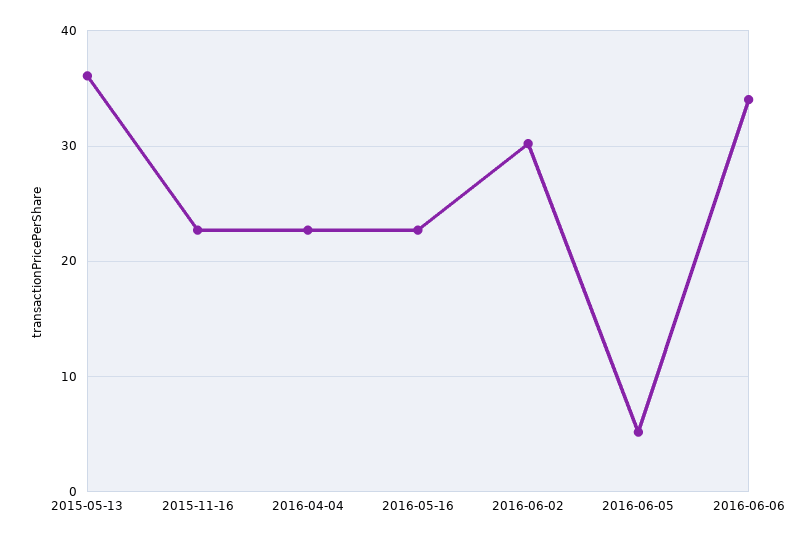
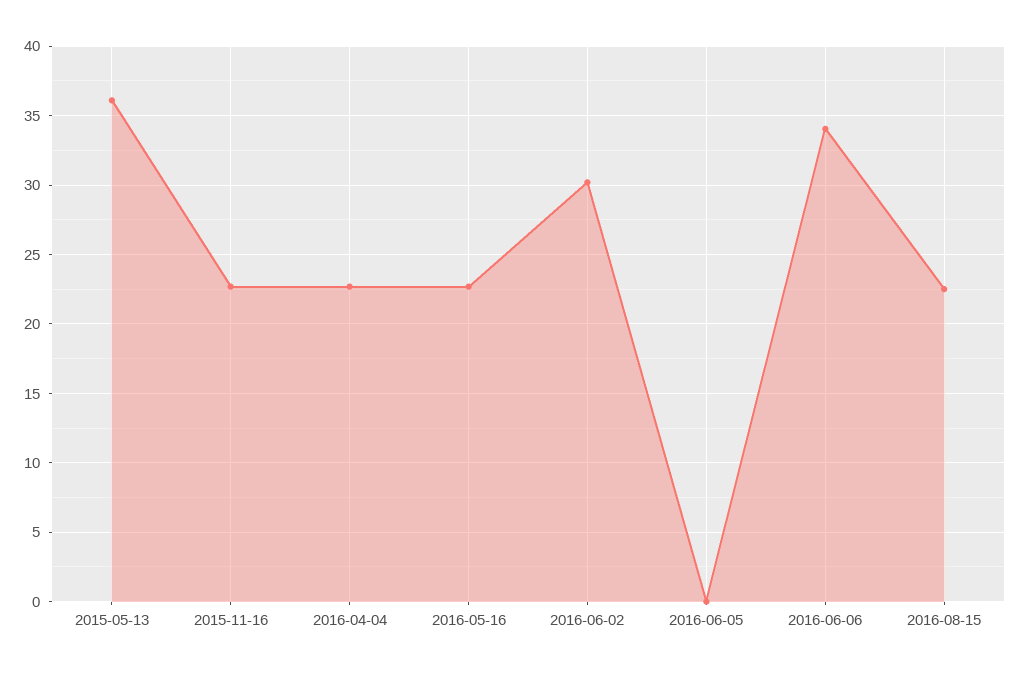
2016-06-05: 5 -> 0
2016-08-15: none -> 22.5

